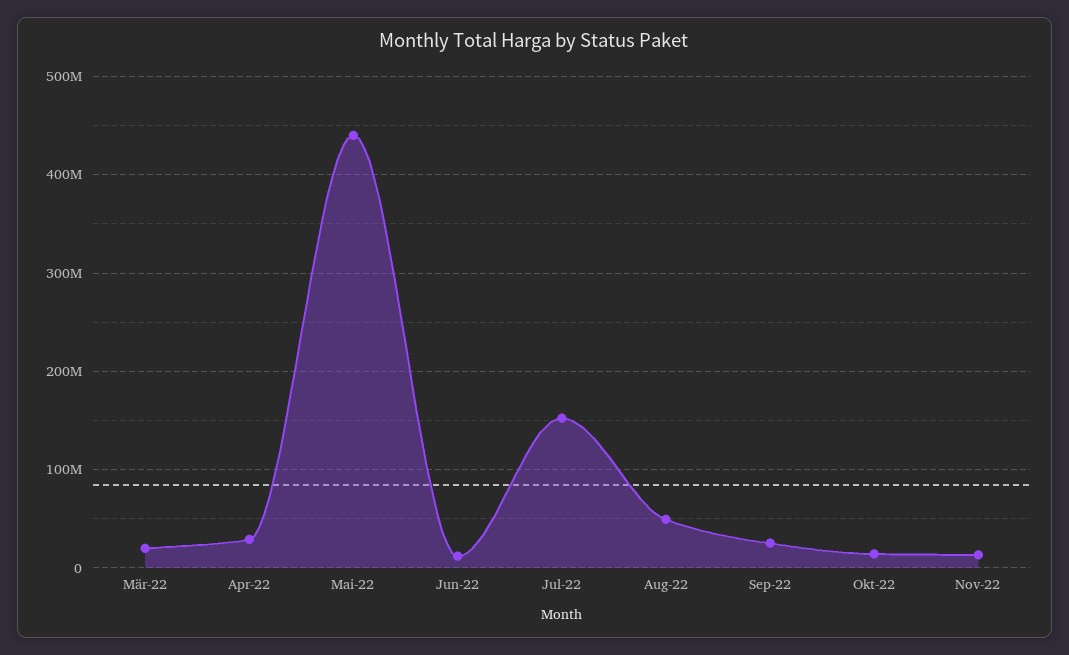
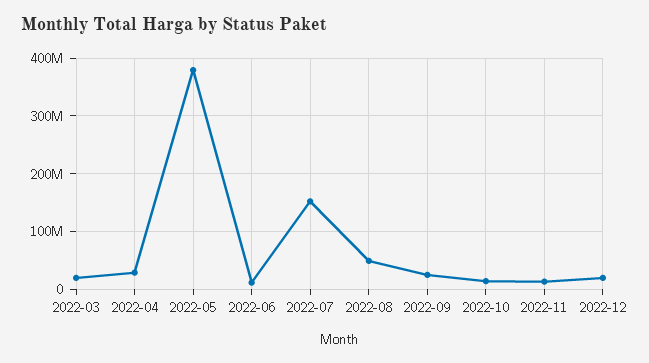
Mai-22: 440000000 -> 380000000
2022-12: none -> 20000000

